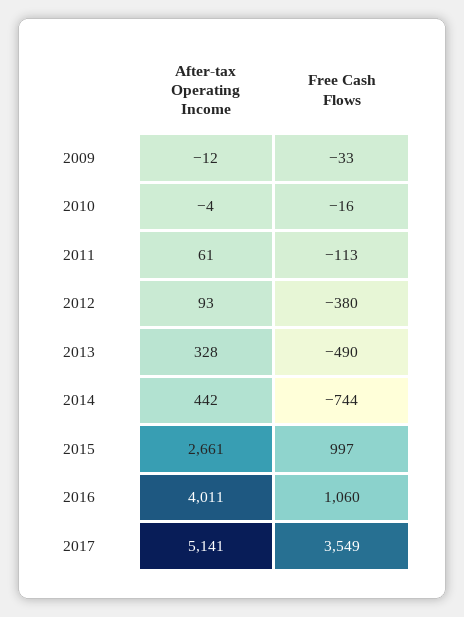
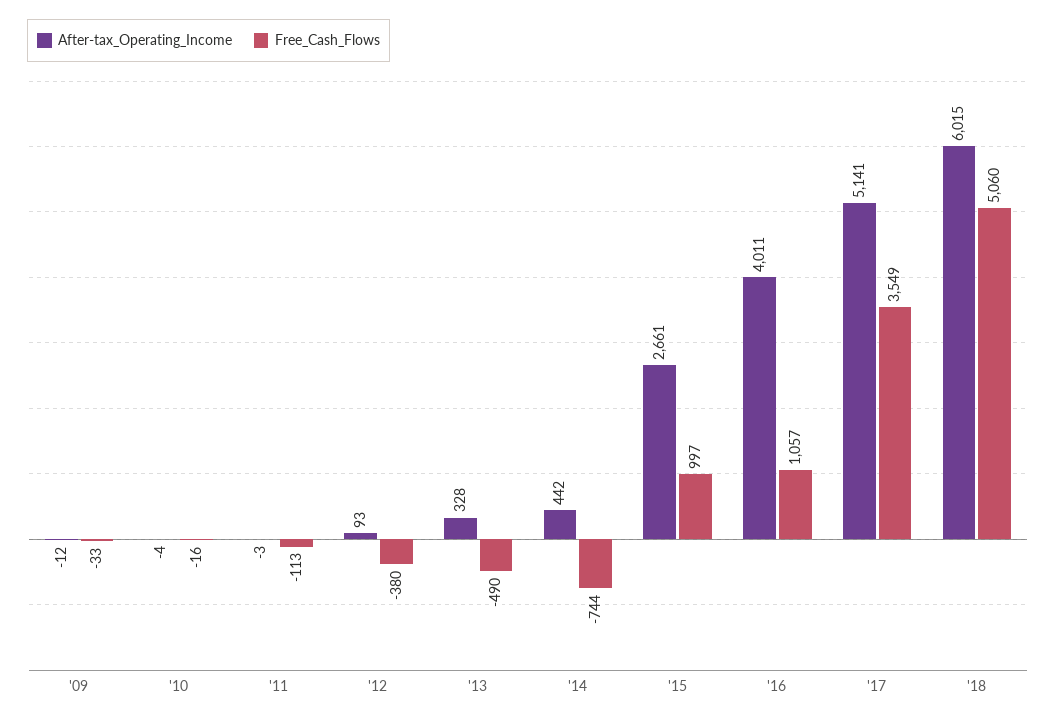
After-tax Operating Income, 2011: 61 -> -3
Free Cash Flows, 2016: 1060 -> 1057
After-tax Operating Income, '18: none -> 6015
Free Cash Flows, '18: none -> 5060

